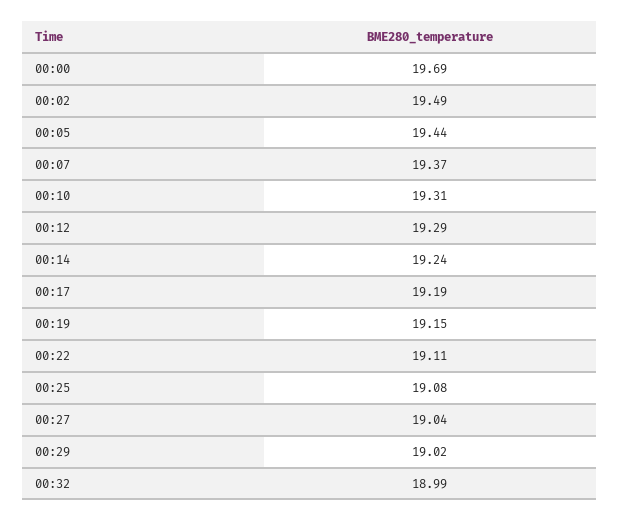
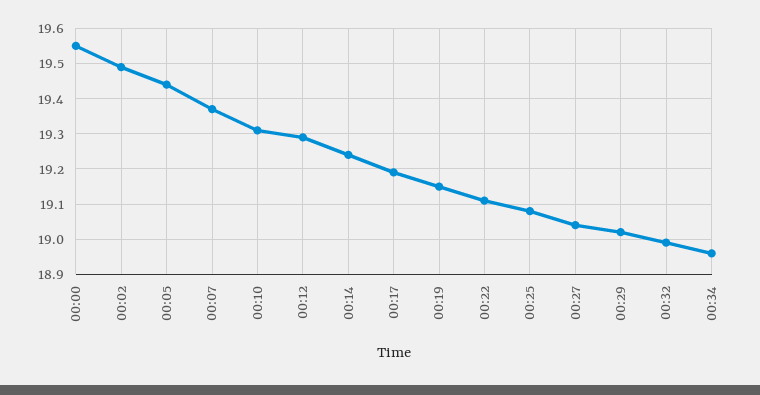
00:00: 19.69 -> 19.55
00:34: none -> 18.95

